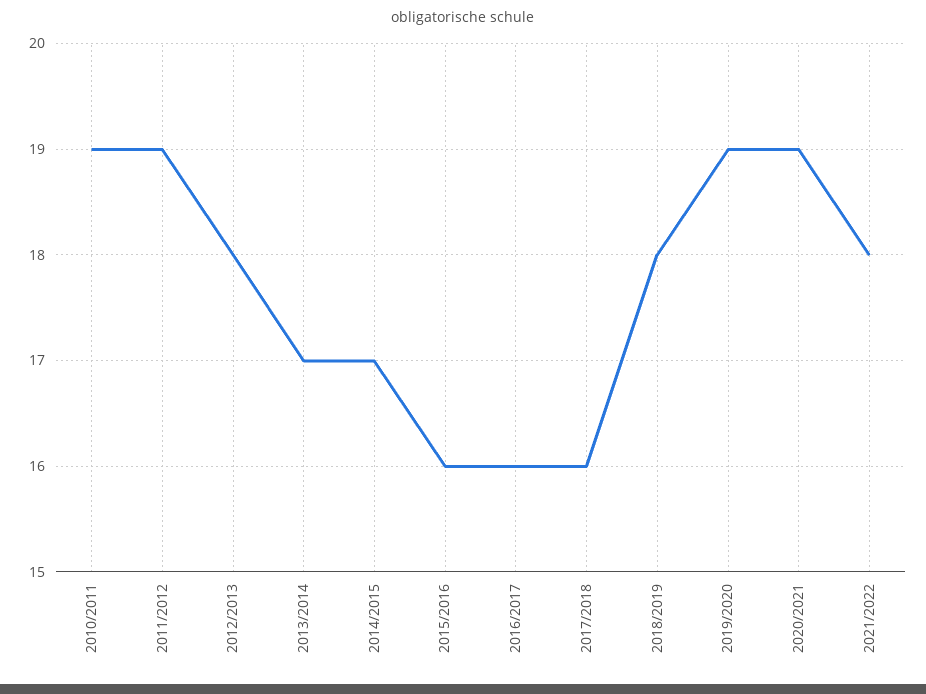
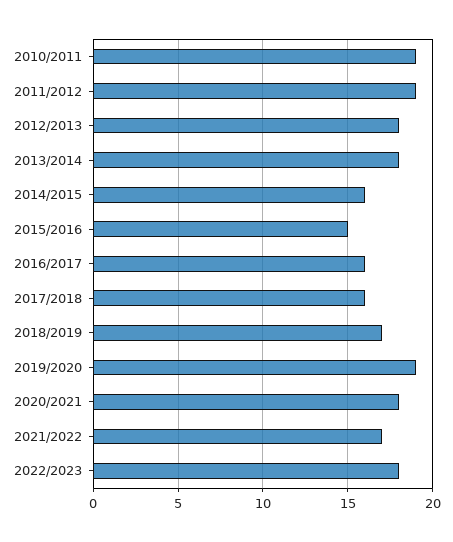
2013/2014: 17 -> 18
2014/2015: 17 -> 16
2015/2016: 16 -> 15
2018/2019: 18 -> 17
2020/2021: 19 -> 18
2021/2022: 18 -> 17
2022/2023: none -> 18

